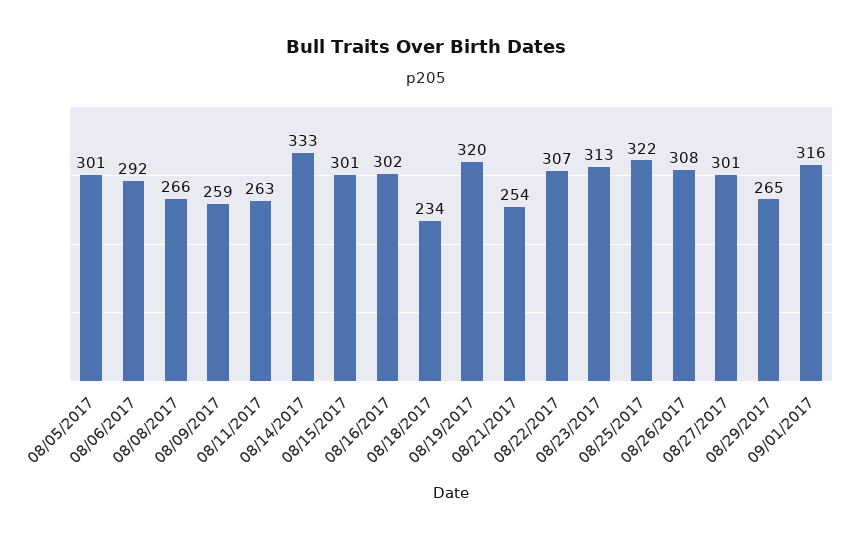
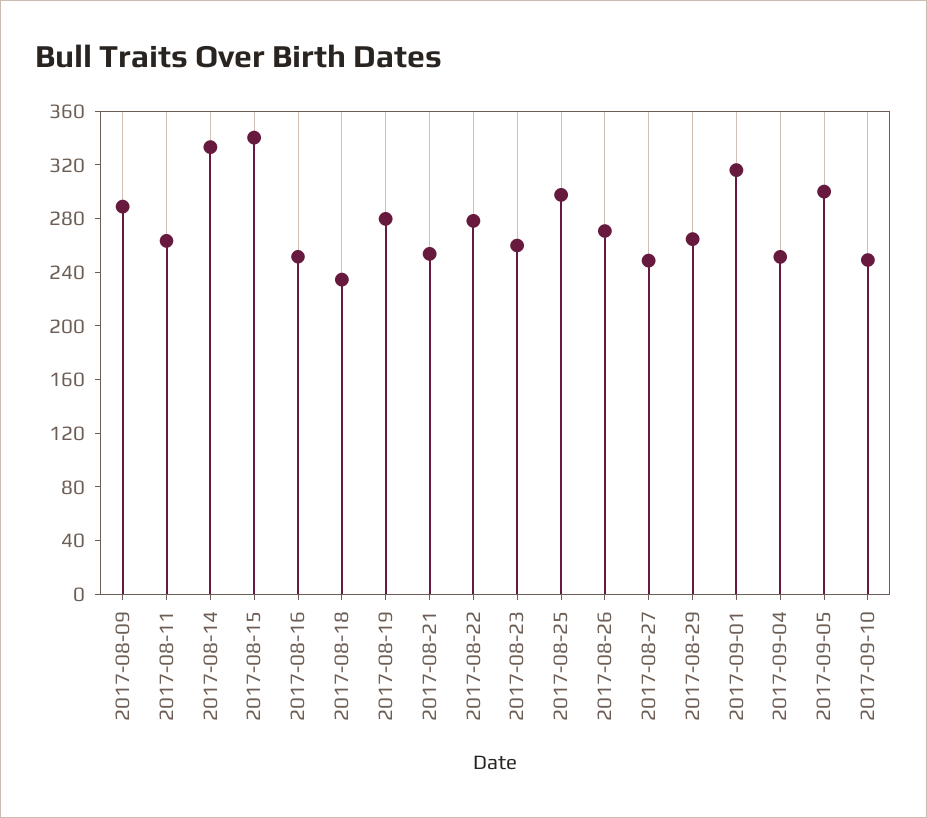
08/05/2017: 301 -> none
08/06/2017: 292 -> none
08/08/2017: 266 -> none
08/09/2017: 259 -> 290
08/15/2017: 301 -> 340
08/16/2017: 302 -> 250
08/19/2017: 320 -> 280
08/22/2017: 307 -> 280
08/23/2017: 313 -> 260
08/25/2017: 322 -> 300
08/26/2017: 308 -> 270
08/27/2017: 301 -> 250
2017-09-04: none -> 250
2017-09-05: none -> 300
2017-09-10: none -> 250

